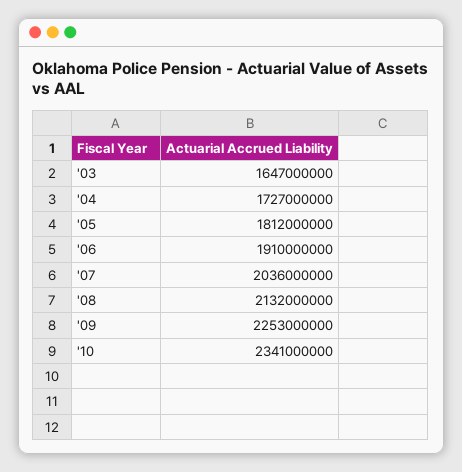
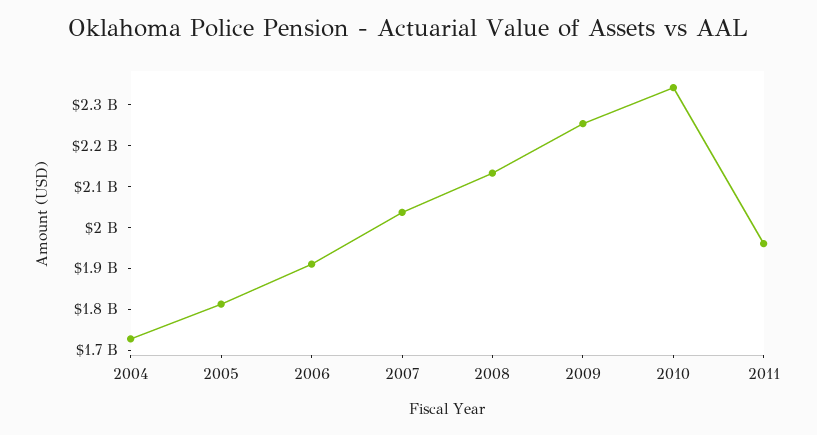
'03: 1647000000 -> none
2011: none -> 1960000000

